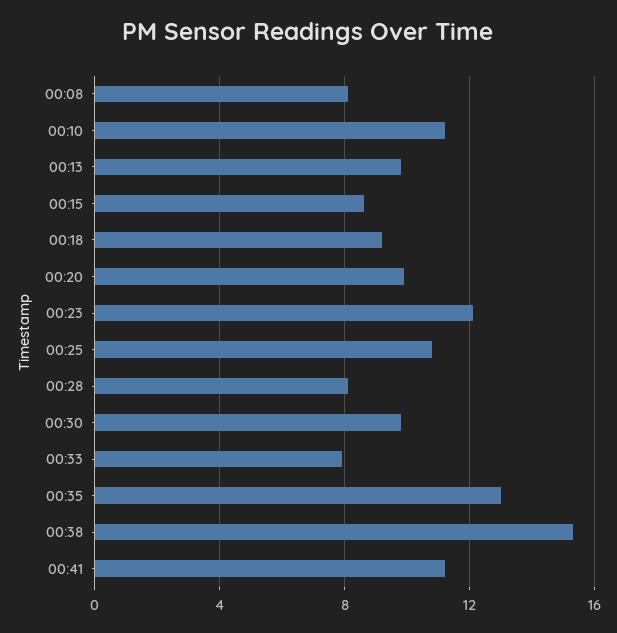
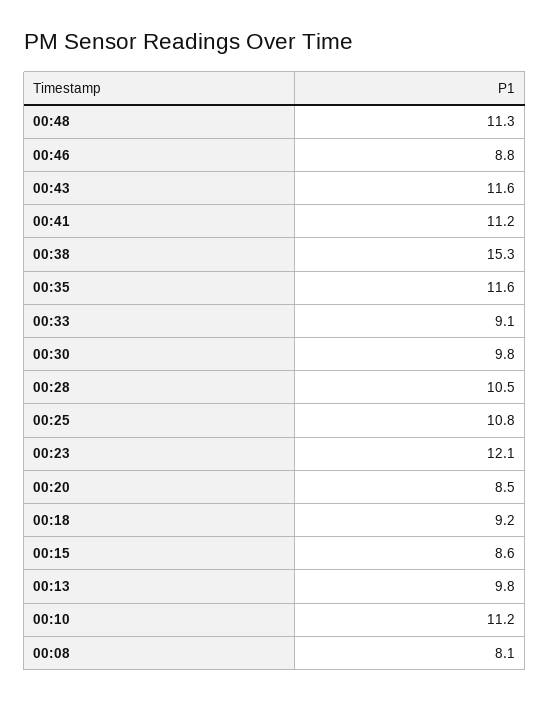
00:20: 10 -> 8.5
00:28: 8 -> 10.5
00:33: 8 -> 9.1
00:35: 13 -> 11.6
00:48: none -> 11.3
00:46: none -> 8.8
00:43: none -> 11.6

